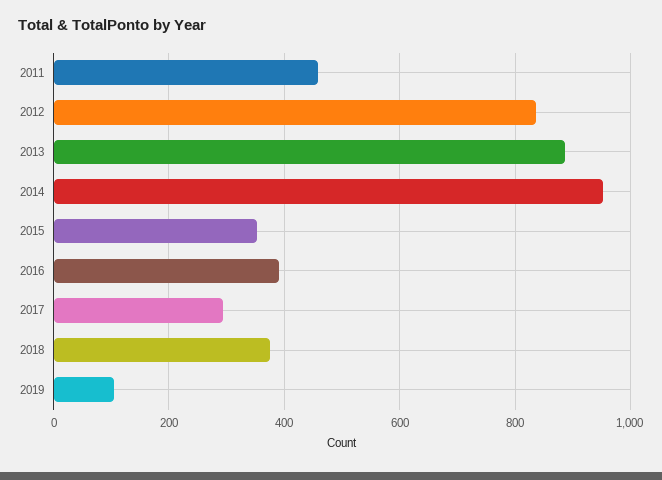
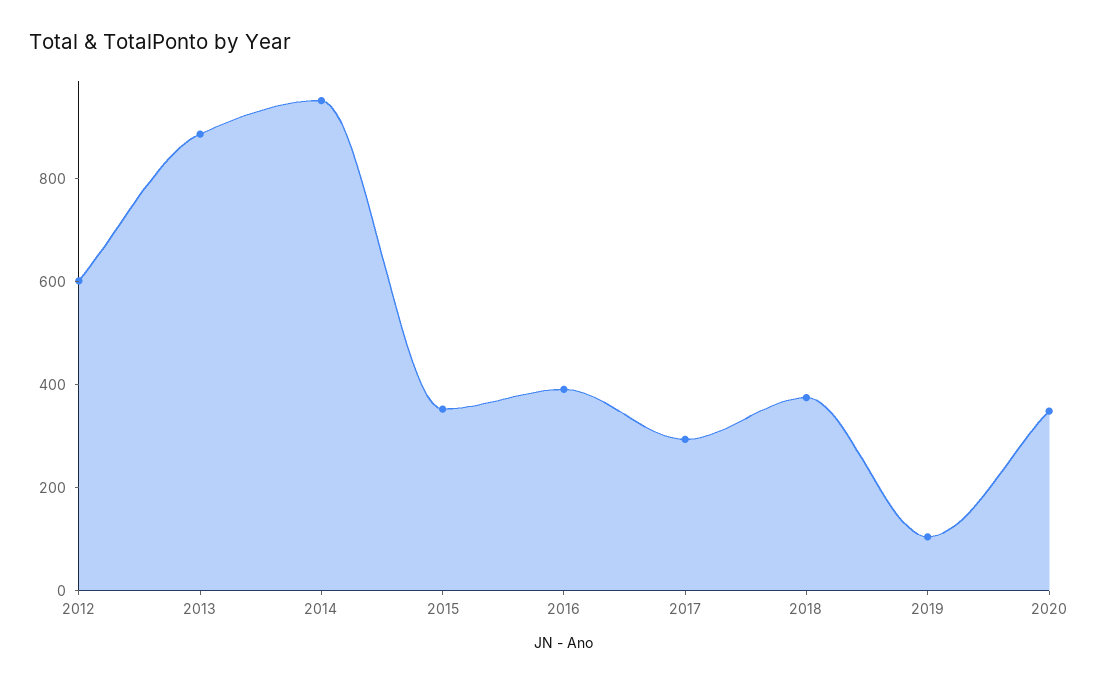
2011: 460 -> none
2012: 840 -> 600
2020: none -> 350

